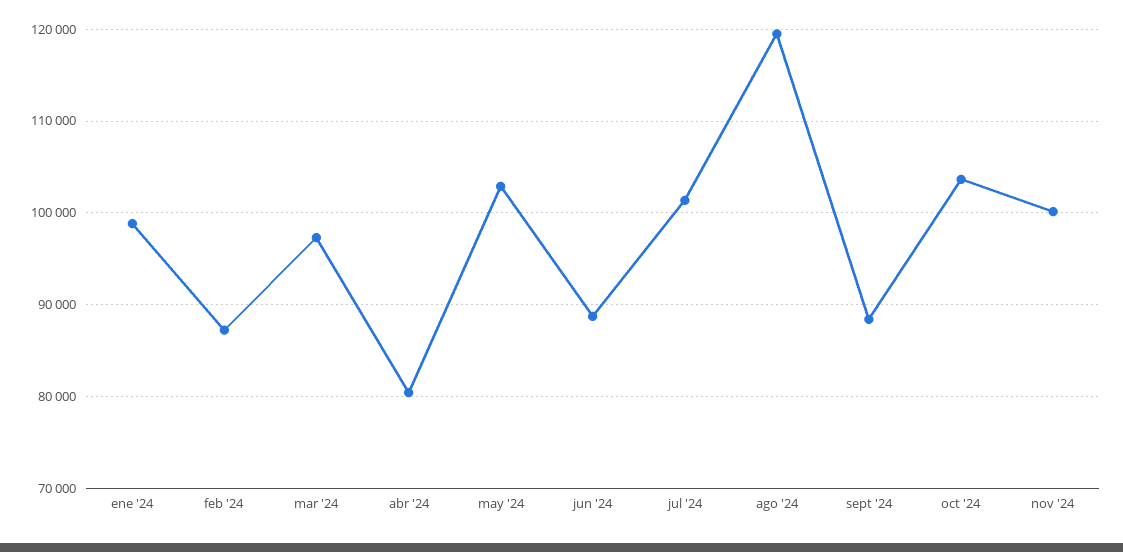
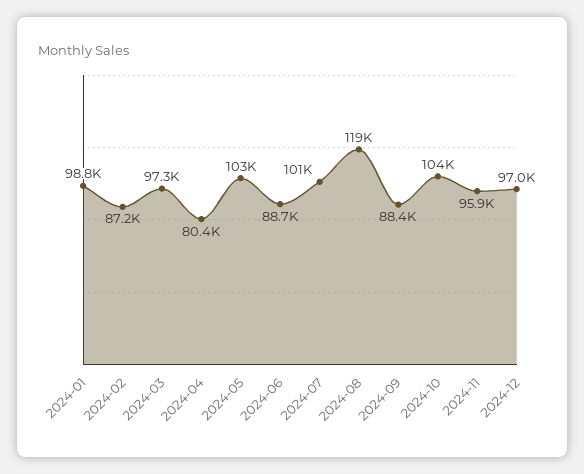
nov '24: 100000 -> 95900
2024-12: none -> 97000

